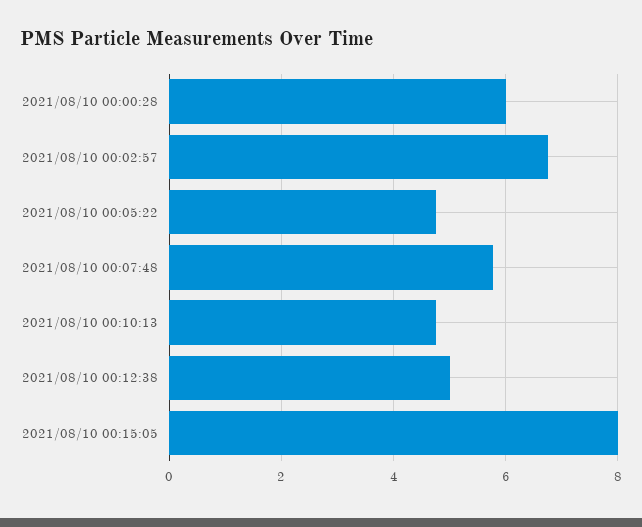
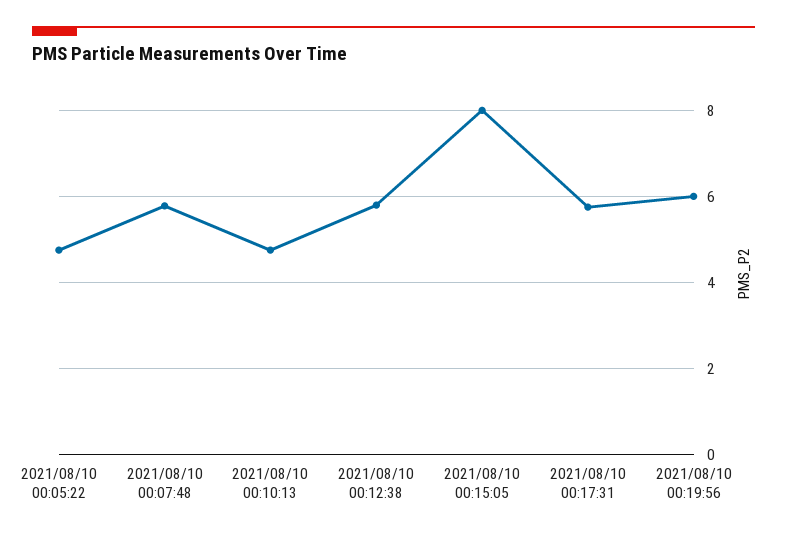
2021/08/10 00:00:28: 6 -> none
2021/08/10 00:02:57: 6.8 -> none
2021/08/10 00:12:38: 5 -> 5.8
2021/08/10 00:17:31: none -> 5.8
2021/08/10 00:19:56: none -> 6

